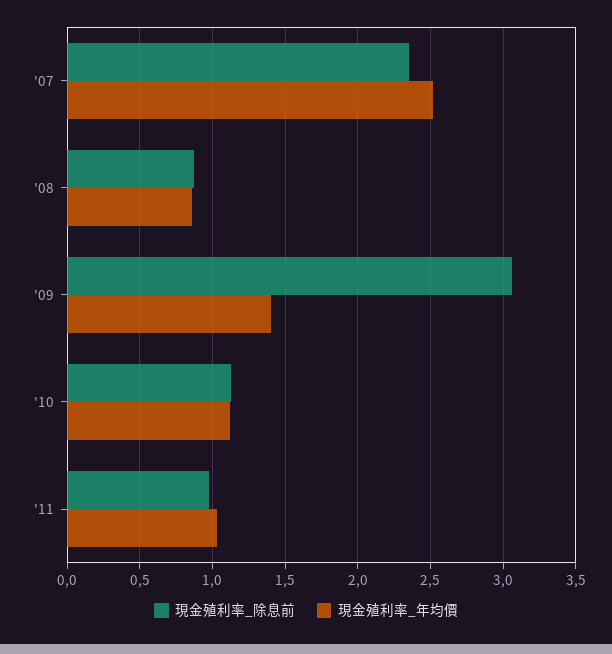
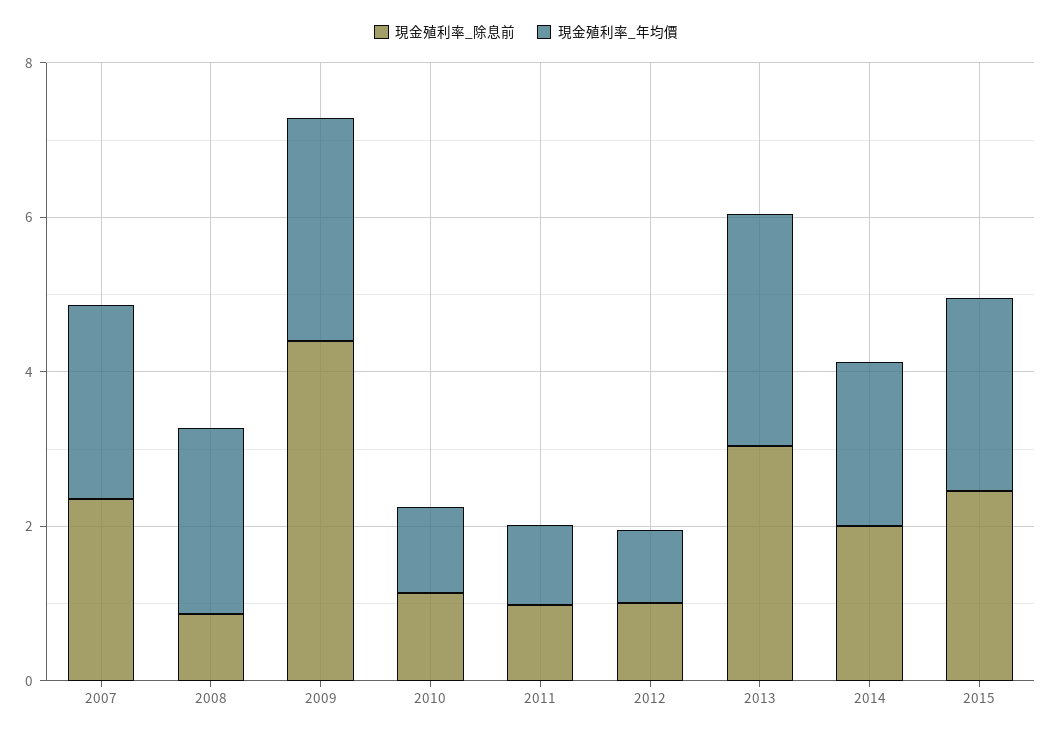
現金殖利率_年均價, '08: 0.85 -> 2.5
現金殖利率_除息前, '09: 3.05 -> 4.5
現金殖利率_年均價, '09: 1.4 -> 3
現金殖利率_除息前, 2012: none -> 1
現金殖利率_年均價, 2012: none -> 1
現金殖利率_除息前, 2013: none -> 3
現金殖利率_年均價, 2013: none -> 3
現金殖利率_除息前, 2014: none -> 2
現金殖利率_年均價, 2014: none -> 2
現金殖利率_除息前, 2015: none -> 2.5
現金殖利率_年均價, 2015: none -> 2.5

